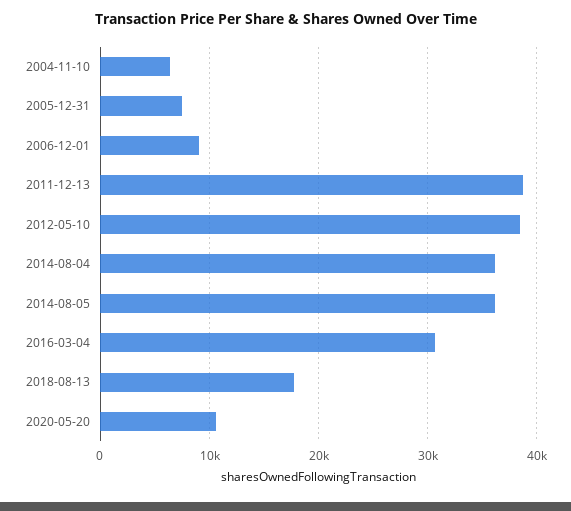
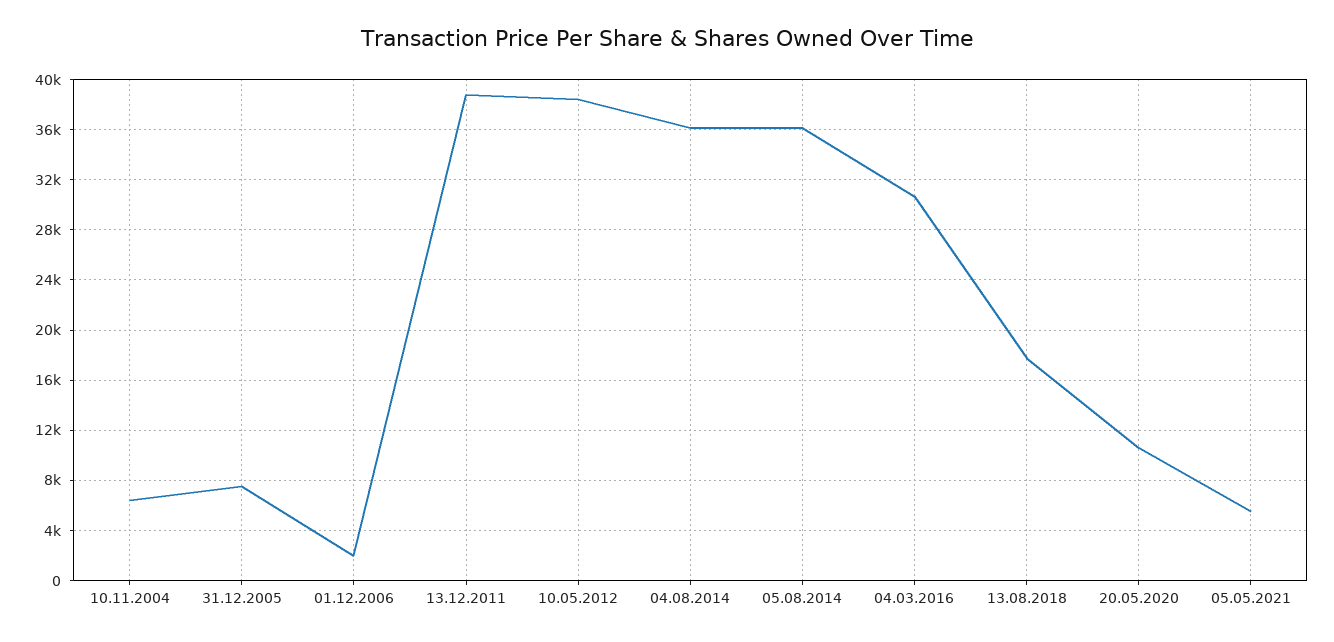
2006-12-01: 9000 -> 2000
05.05.2021: none -> 5500

